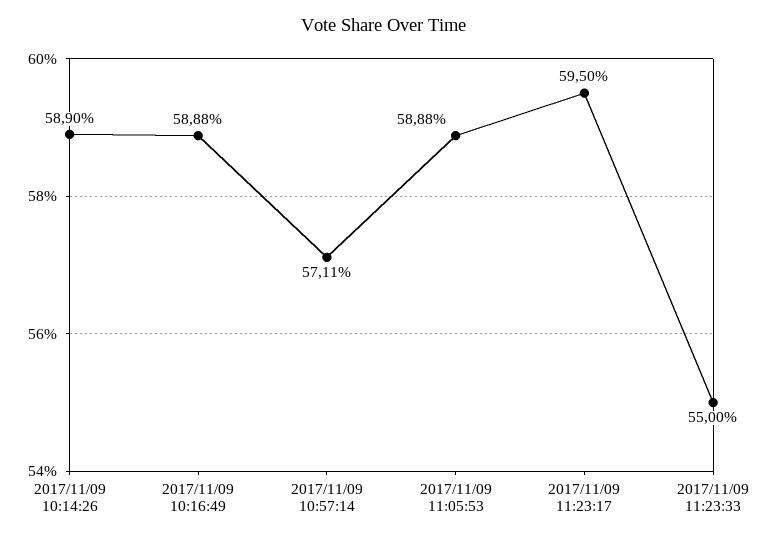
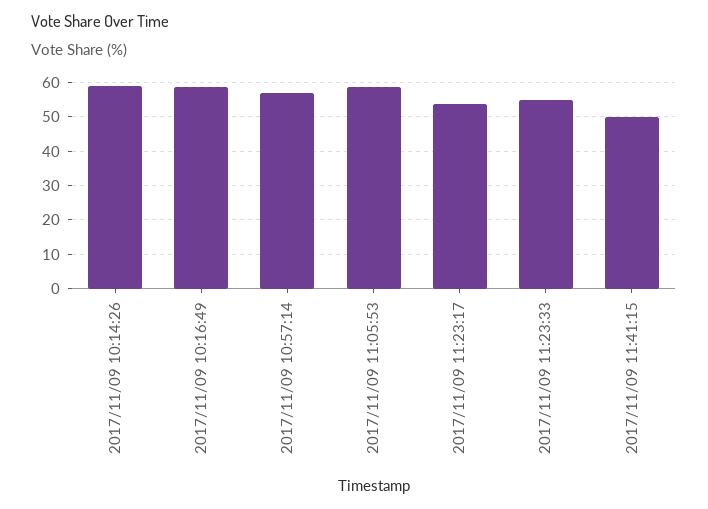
2017/11/09 11:23:17: 59.5 -> 54
2017/11/09 11:41:15: none -> 50

